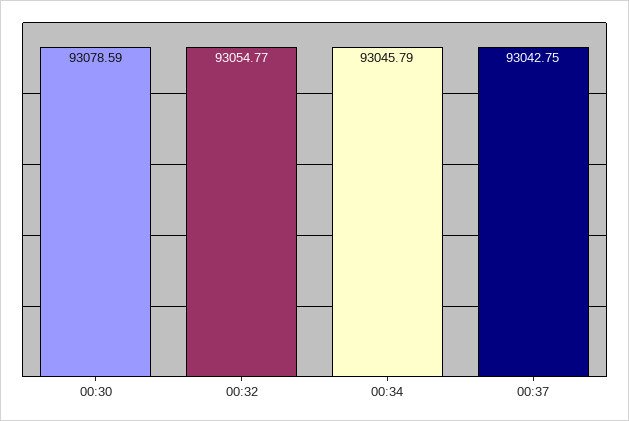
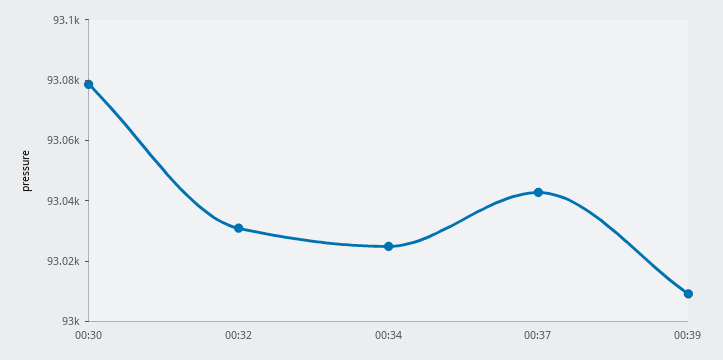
00:32: 93054.77 -> 93030
00:34: 93045.79 -> 93025
00:39: none -> 93010

